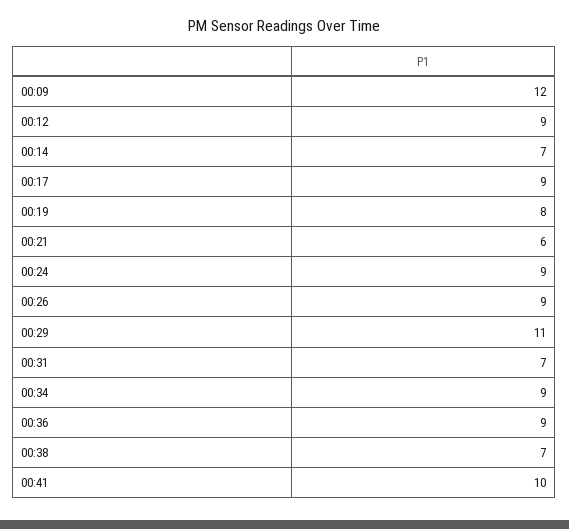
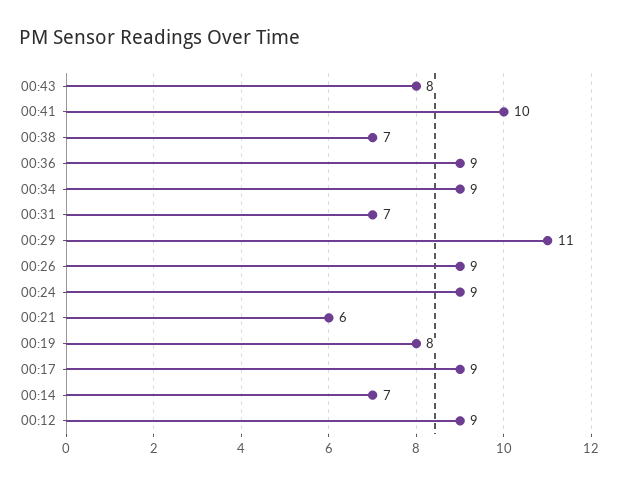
00:09: 12 -> none
00:43: none -> 8

